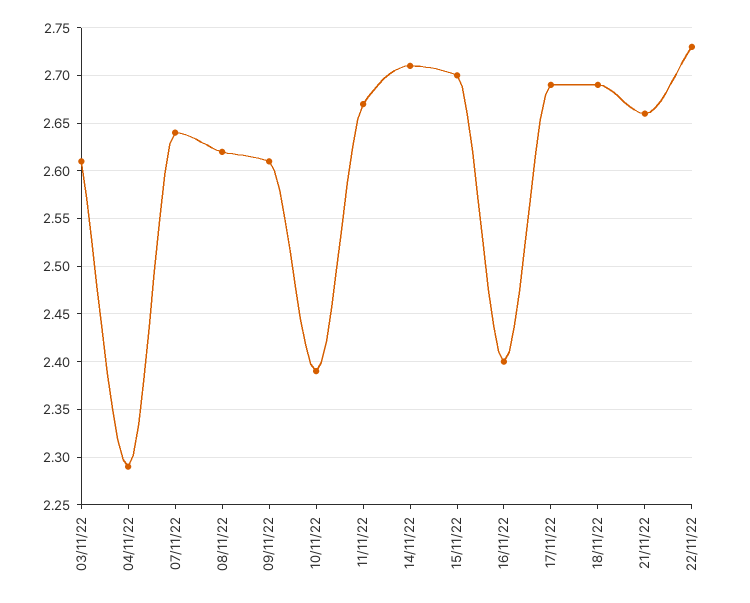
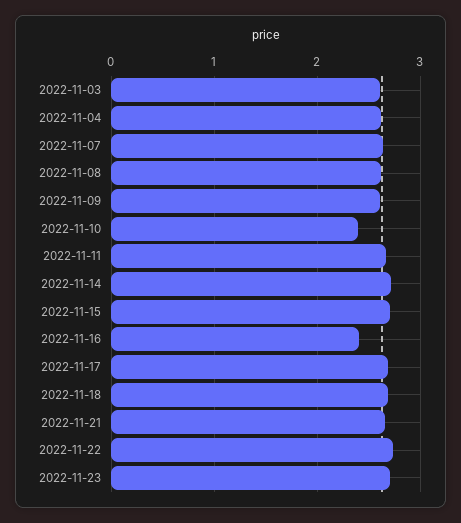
04/11/22: 2.29 -> 2.6
2022-11-23: none -> 2.7

